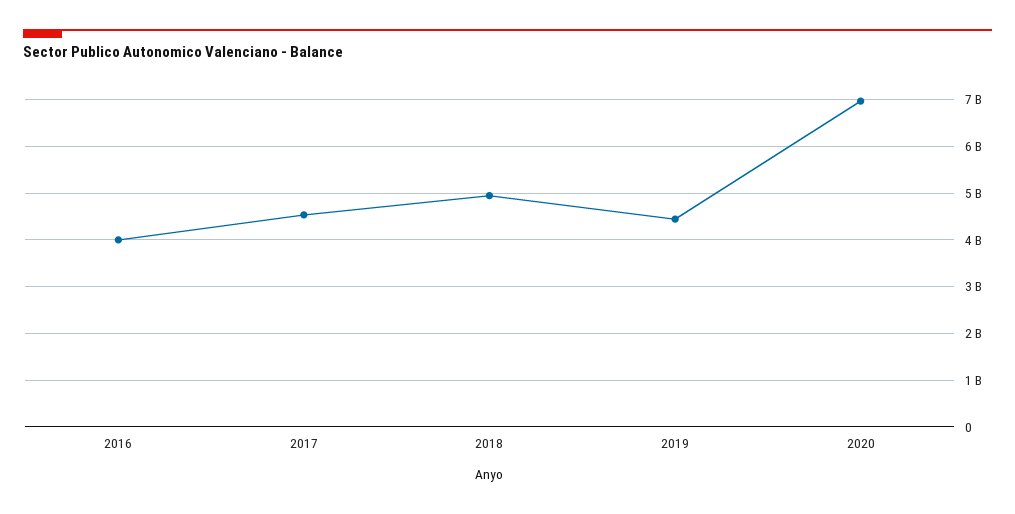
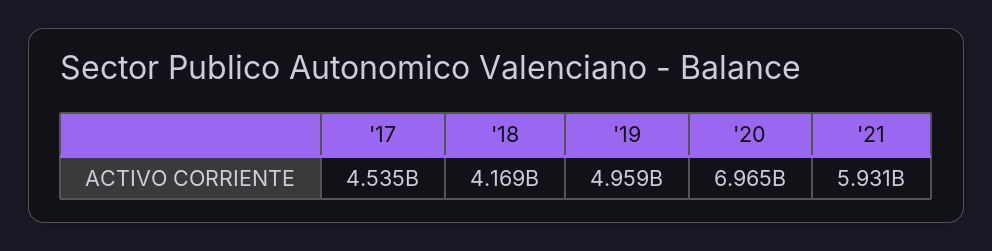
2016: 4000000000 -> none
2018: 5000000000 -> 4169000000
2019: 4400000000 -> 4959000000
'21: none -> 5931000000

